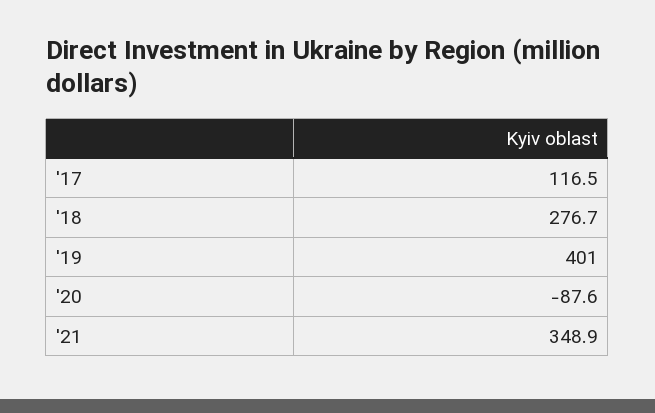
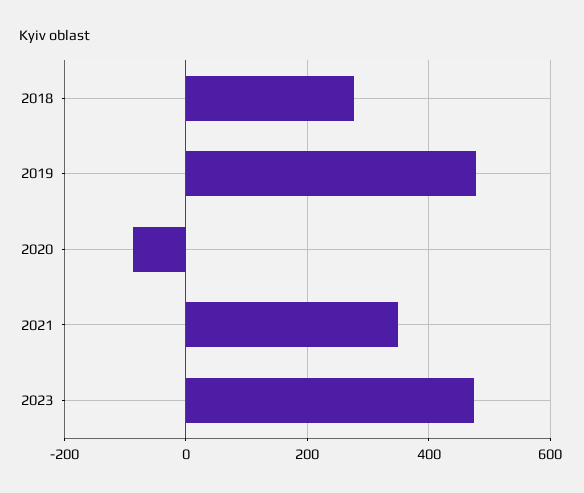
'17: 116.5 -> none
'19: 401 -> 480
2023: none -> 480

